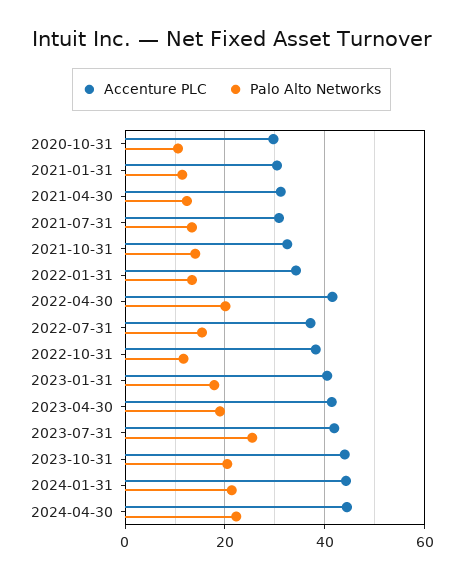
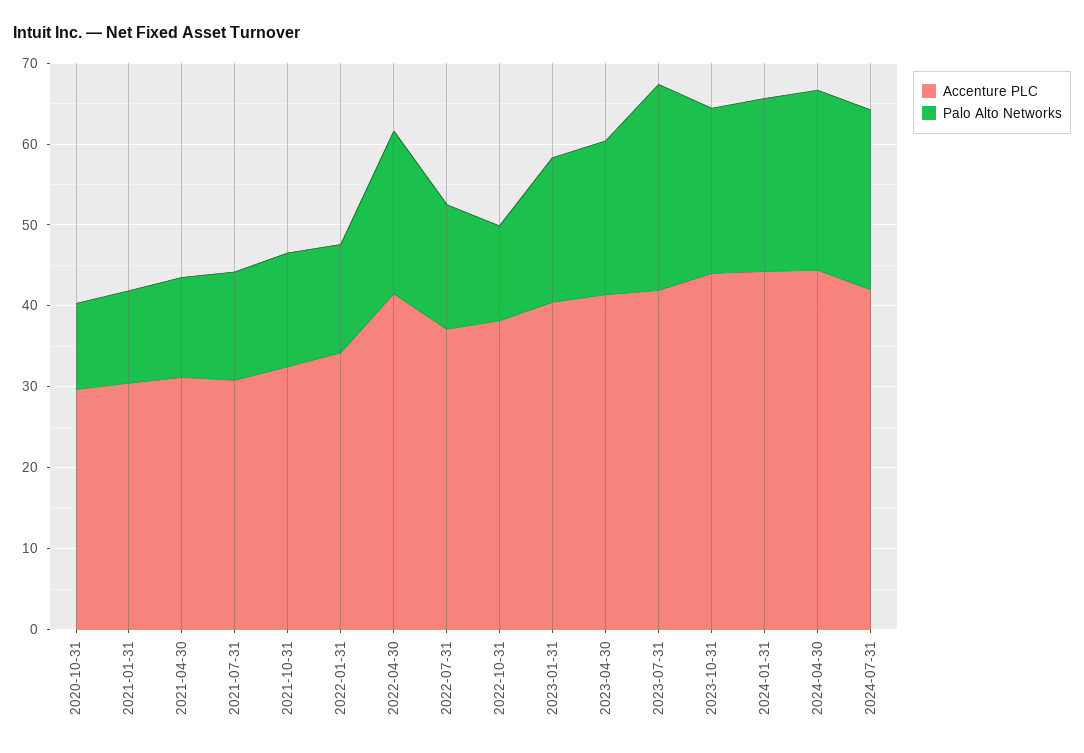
Accenture PLC, 2024-07-31: none -> 42
Palo Alto Networks, 2024-07-31: none -> 22

